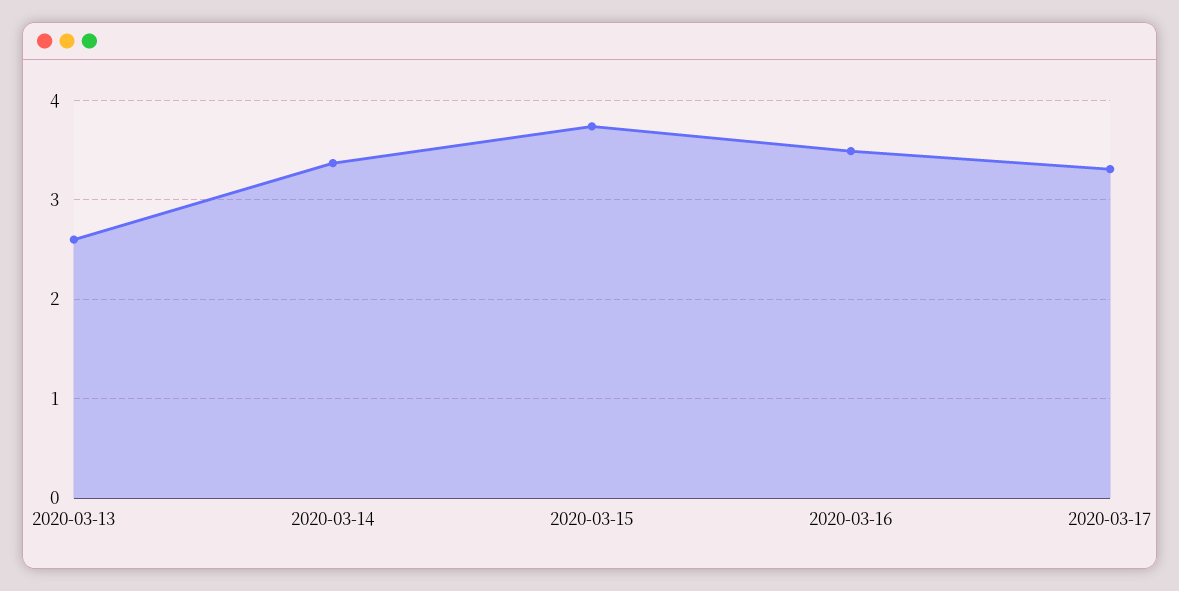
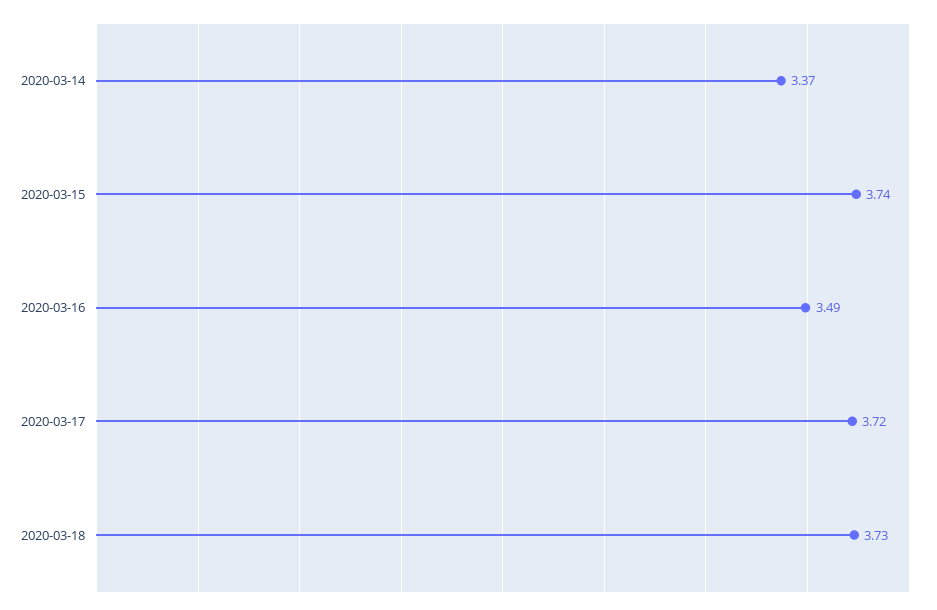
2020-03-13: 2.6 -> none
2020-03-17: 3.3 -> 3.72
2020-03-18: none -> 3.73

